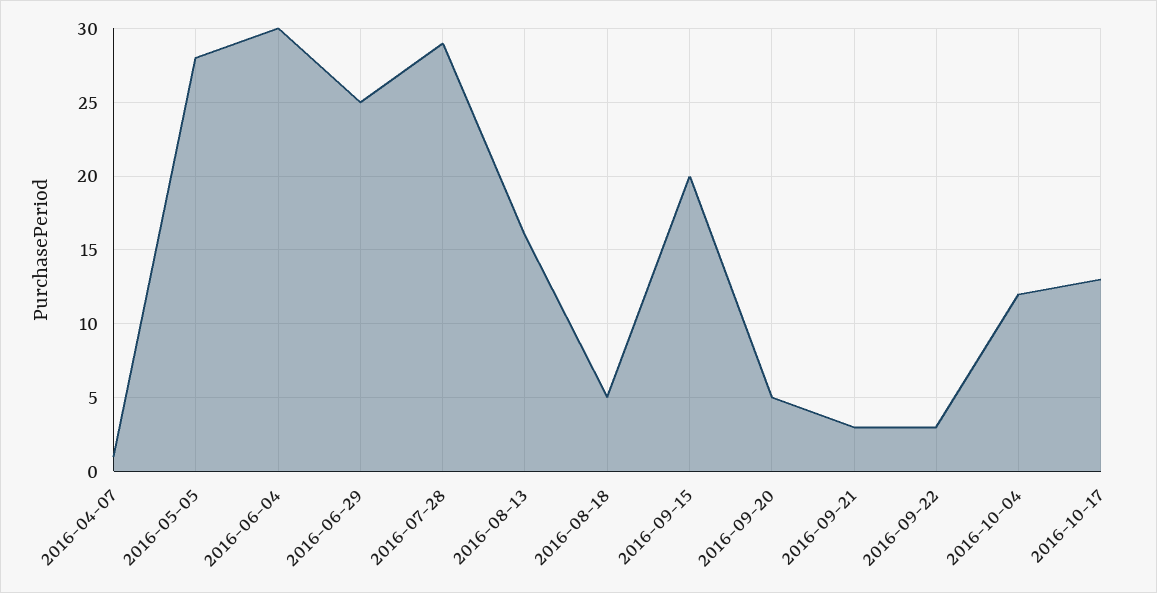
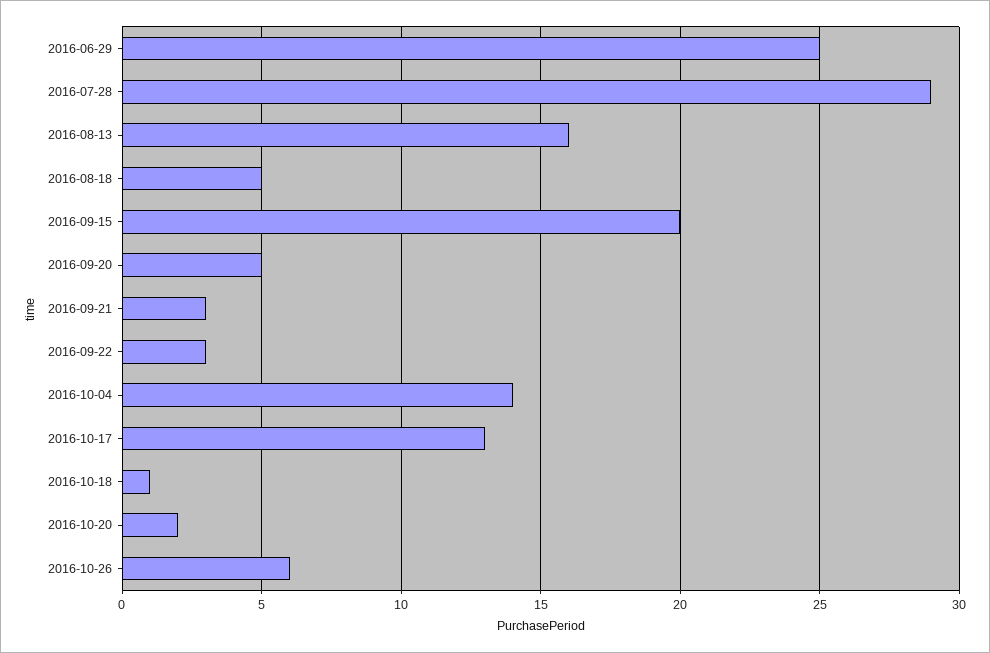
2016-04-07: 1 -> none
2016-05-05: 28 -> none
2016-06-04: 30 -> none
2016-10-04: 12 -> 14
2016-10-18: none -> 1
2016-10-20: none -> 2
2016-10-26: none -> 6

